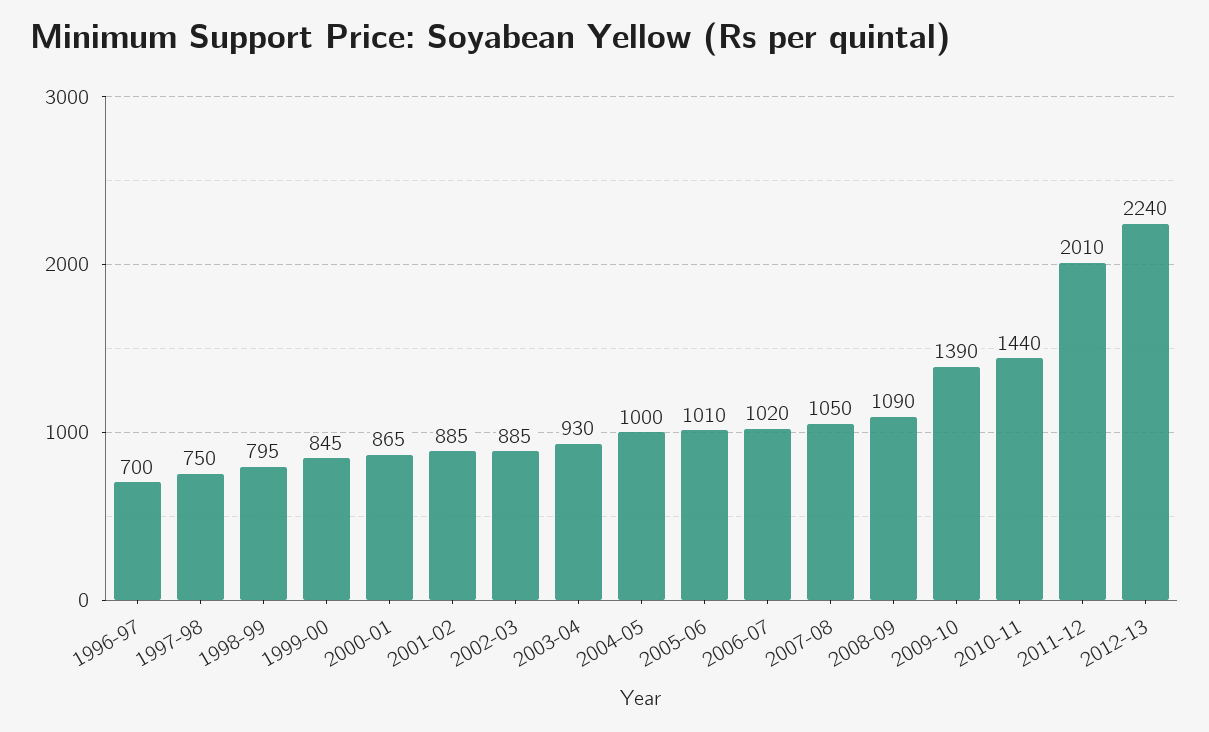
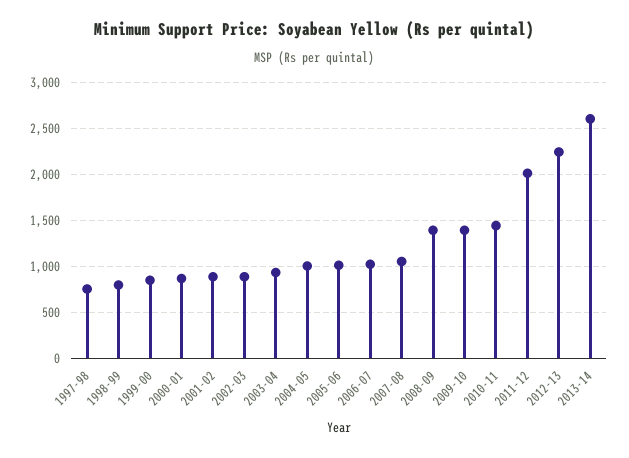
1996-97: 700 -> none
2008-09: 1090 -> 1400
2013-14: none -> 2600

